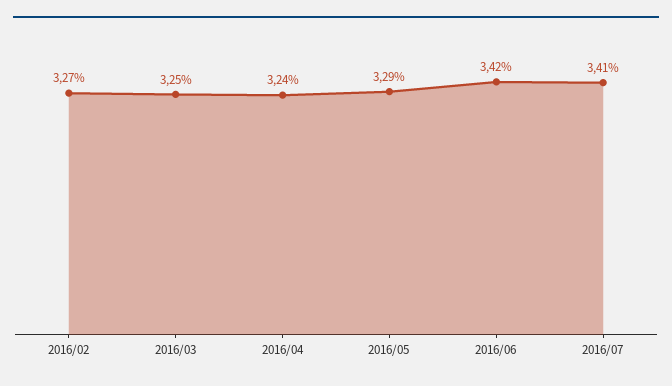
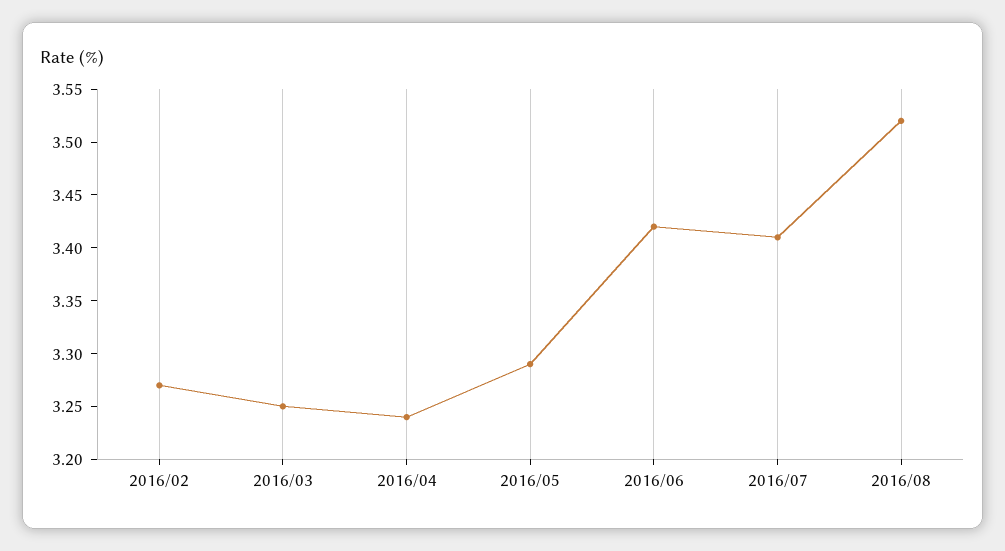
2016/08: none -> 3.52

